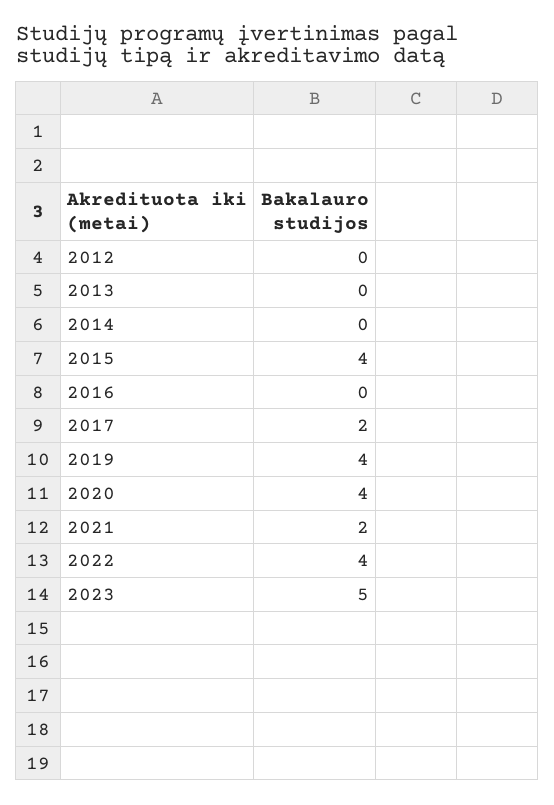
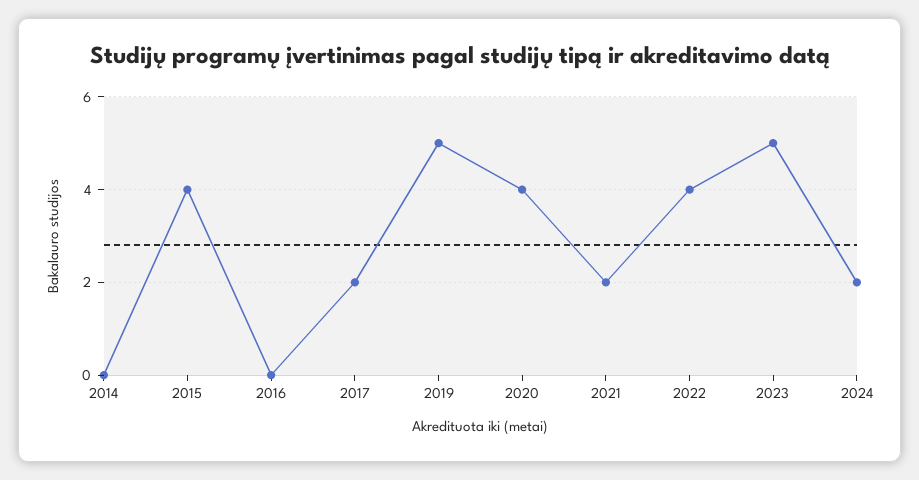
2012: 0 -> none
2013: 0 -> none
2019: 4 -> 5
2024: none -> 2

